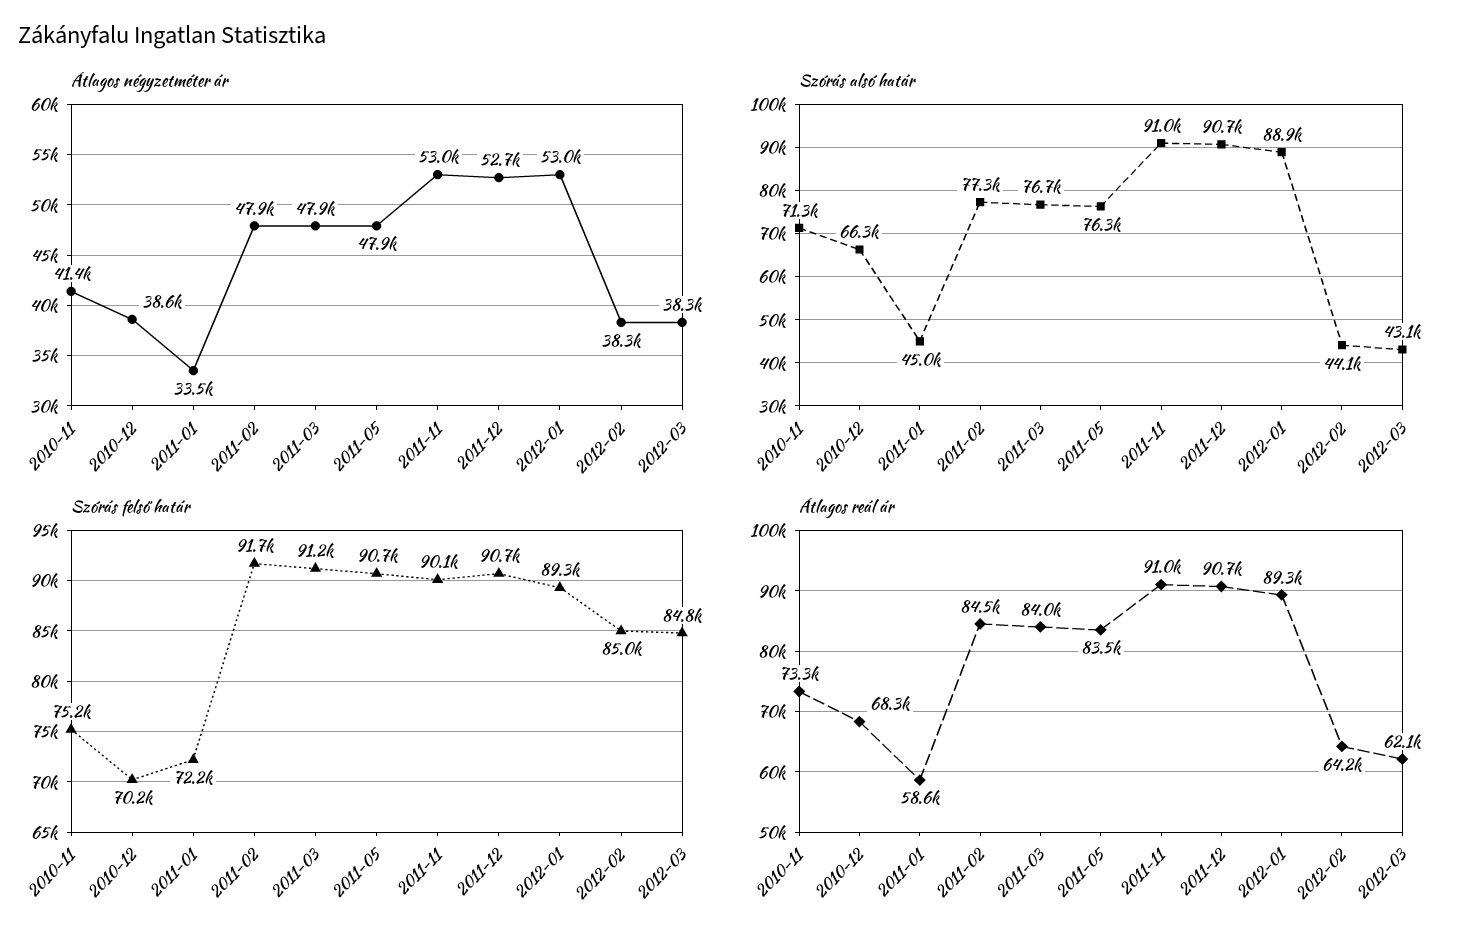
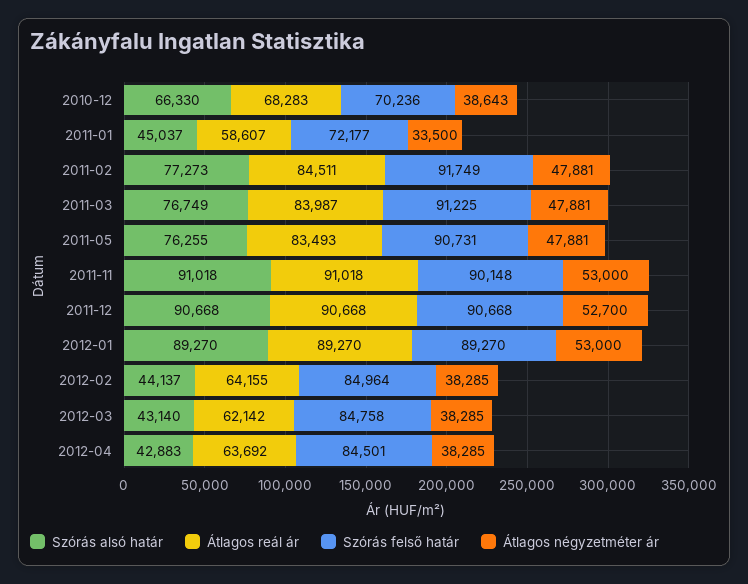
Átlagos négyzetméter ár, 2010-11: 41400 -> none
Szórás alsó határ, 2010-11: 71300 -> none
Szórás alsó határ, 2012-01: 88900 -> 89270
Szórás felső határ, 2010-11: 75200 -> none
Átlagos reál ár, 2010-11: 73300 -> none
Szórás alsó határ, 2012-04: none -> 42883
Átlagos reál ár, 2012-04: none -> 63692
Szórás felső határ, 2012-04: none -> 84501
Átlagos négyzetméter ár, 2012-04: none -> 38285

